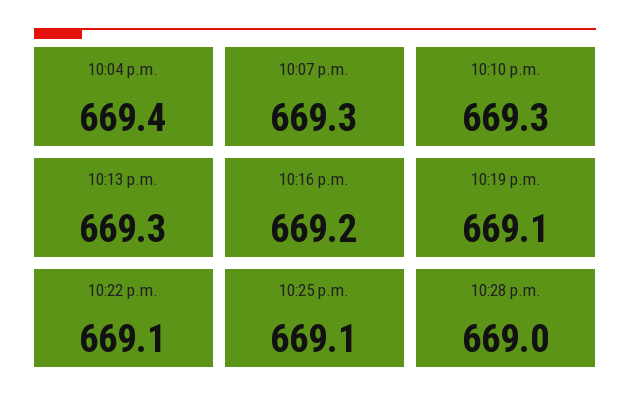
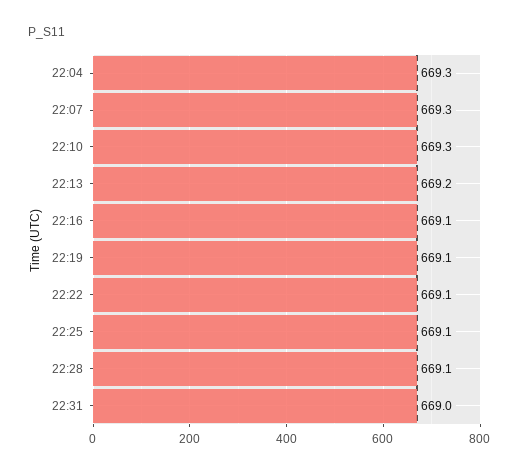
10:04 p.m.: 669.4 -> 669.3
10:13 p.m.: 669.3 -> 669.2
10:16 p.m.: 669.2 -> 669.1
10:28 p.m.: 669 -> 669.1
22:31: none -> 669

